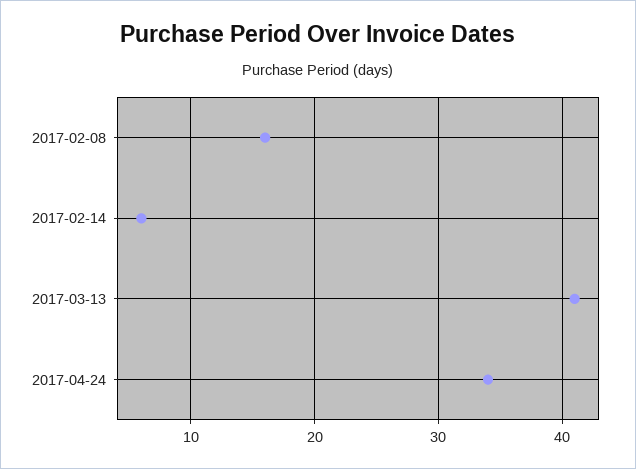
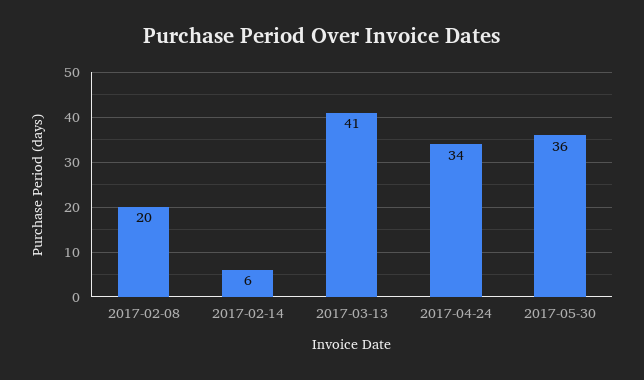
2017-02-08: 16 -> 20
2017-05-30: none -> 36

